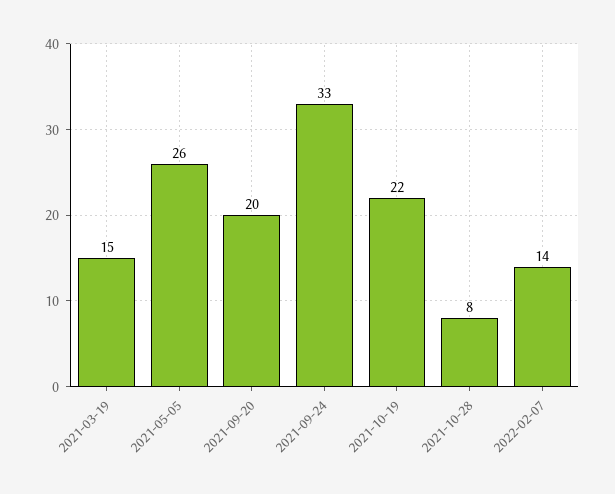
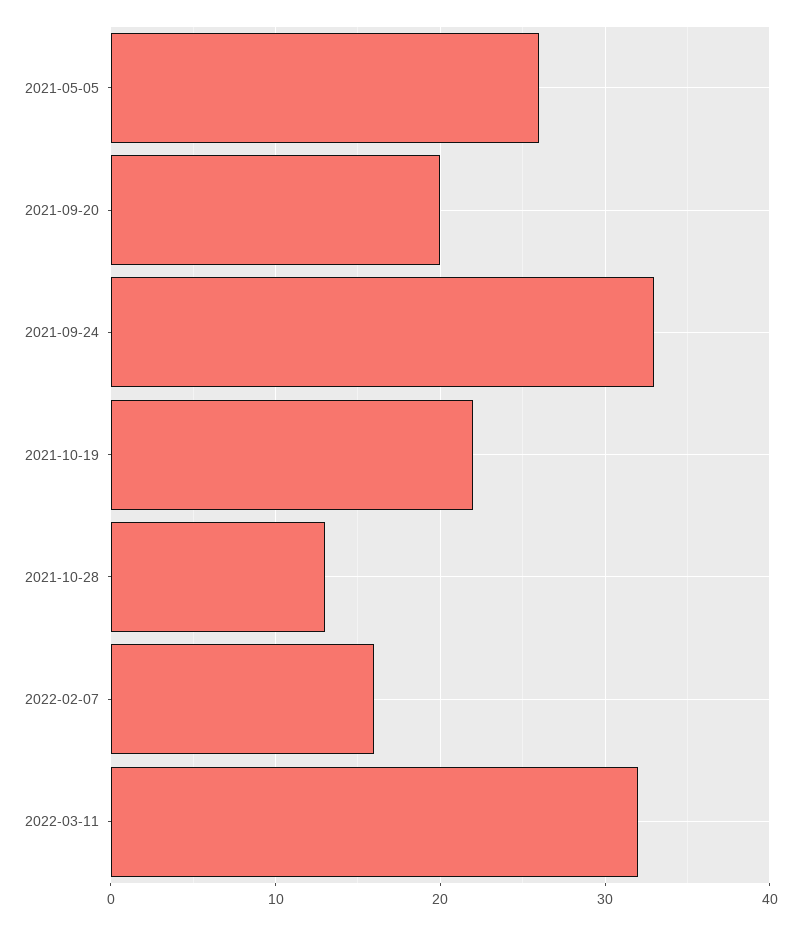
2021-03-19: 15 -> none
2021-10-28: 8 -> 13
2022-02-07: 14 -> 16
2022-03-11: none -> 32

